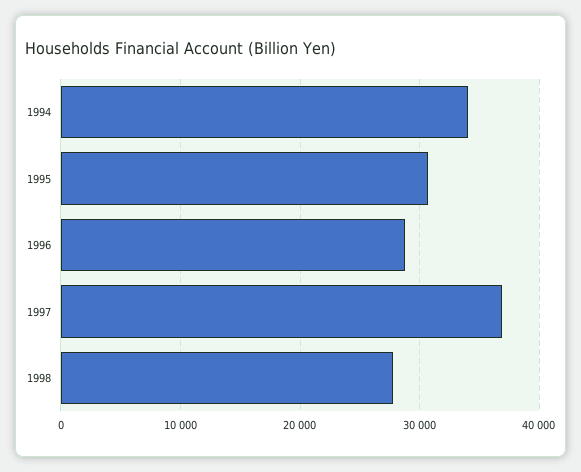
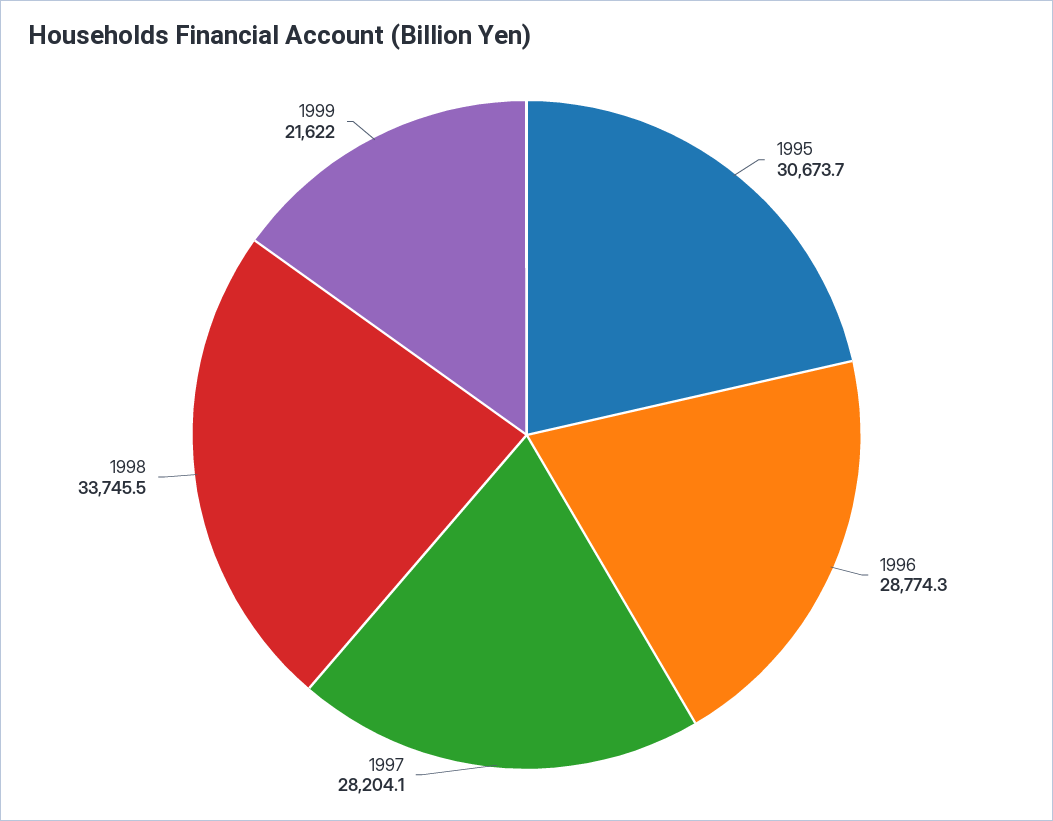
1994: 34000 -> none
1997: 37000 -> 28204.1
1998: 28000 -> 33745.5
1999: none -> 21622

